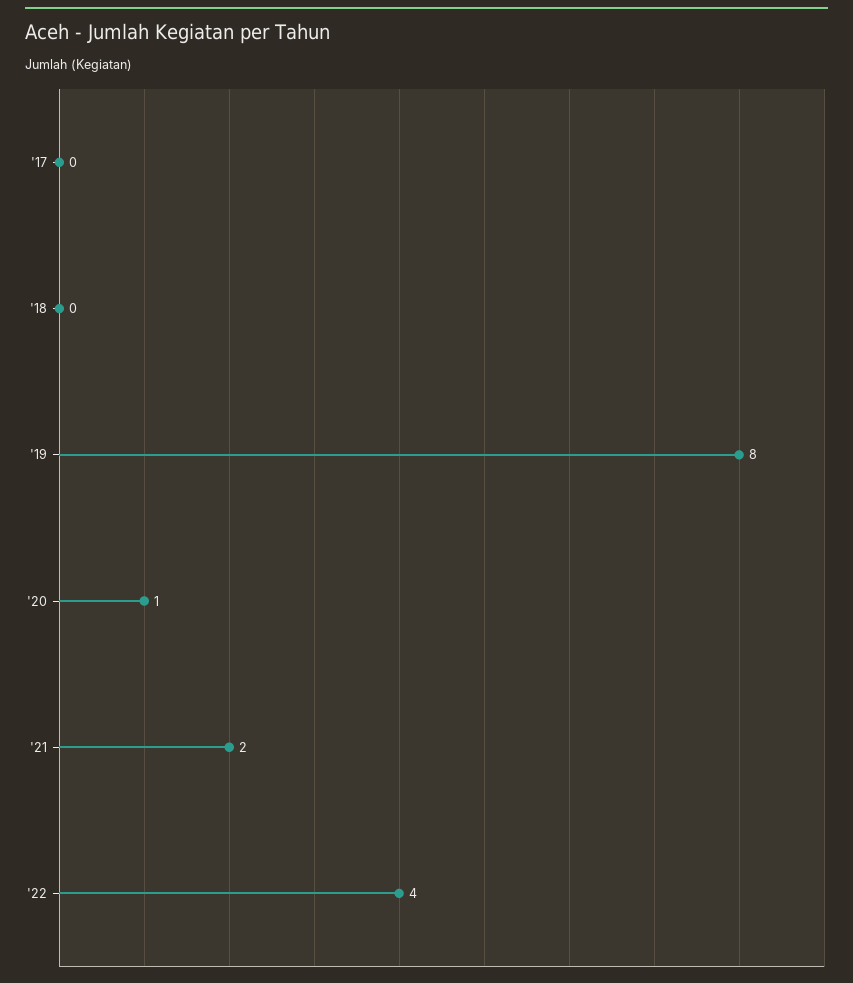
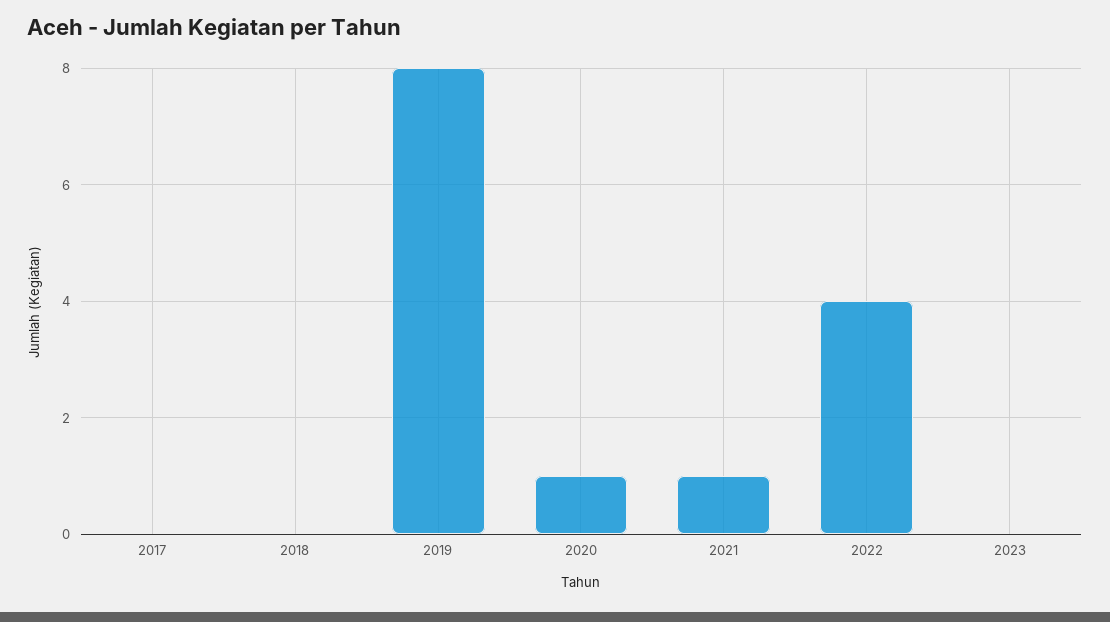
'21: 2 -> 1
2023: none -> 0

